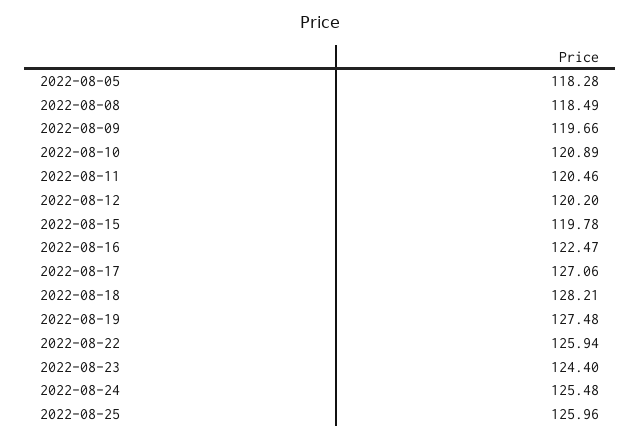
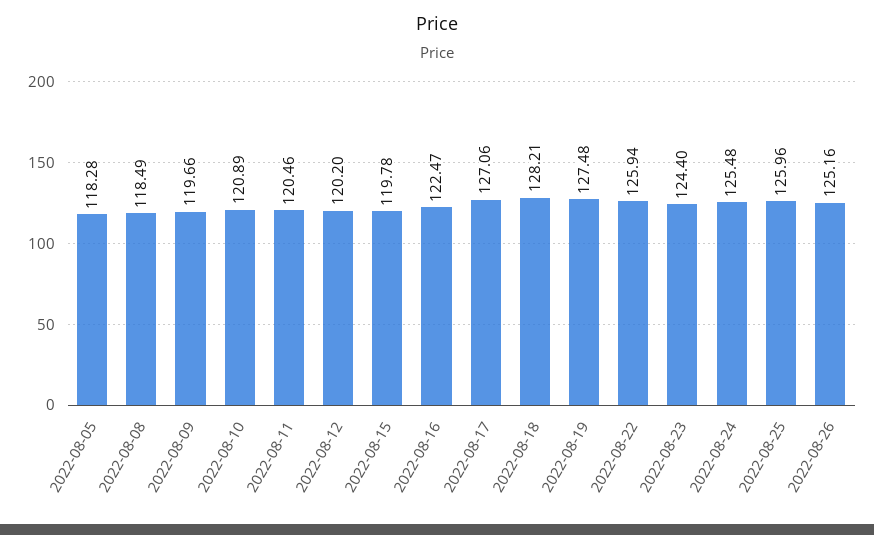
2022-08-26: none -> 125.16

